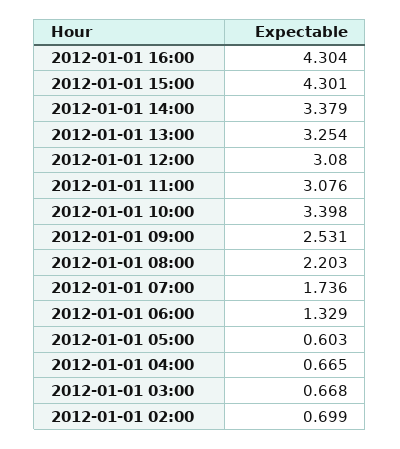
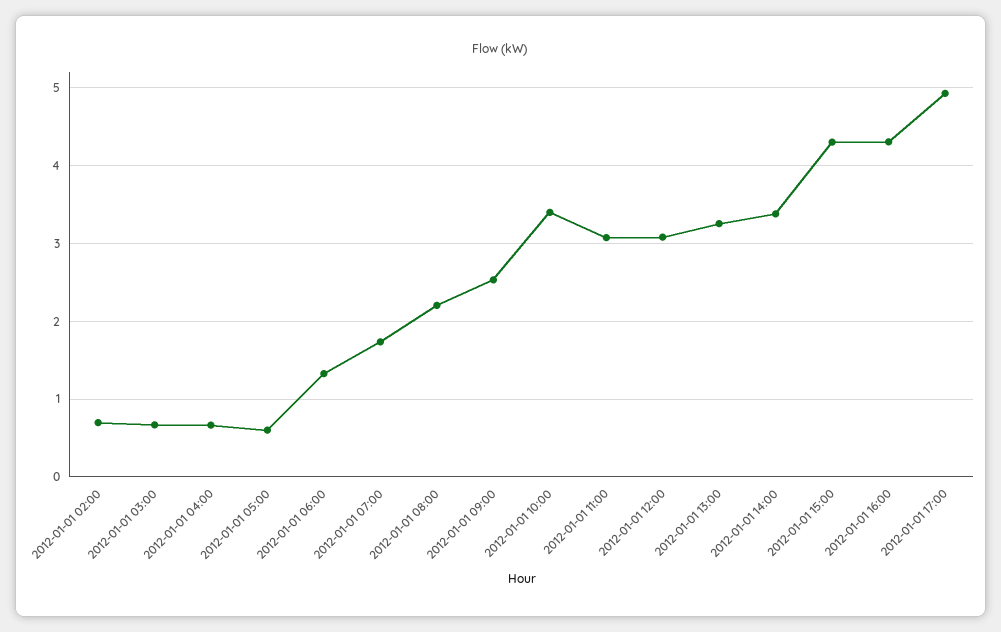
2012-01-01 17:00: none -> 4.9

